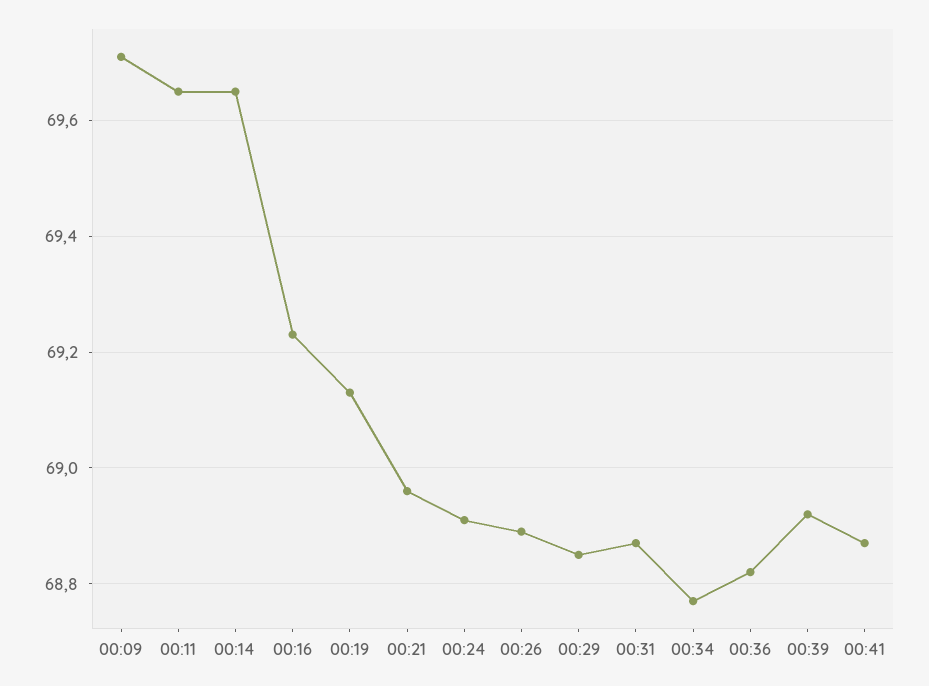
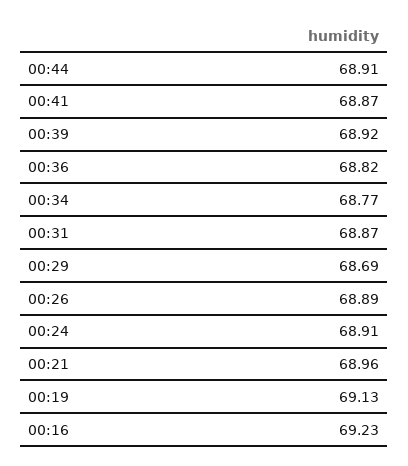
00:09: 69.7 -> none
00:11: 69.65 -> none
00:14: 69.65 -> none
00:29: 68.85 -> 68.69
00:44: none -> 68.91

